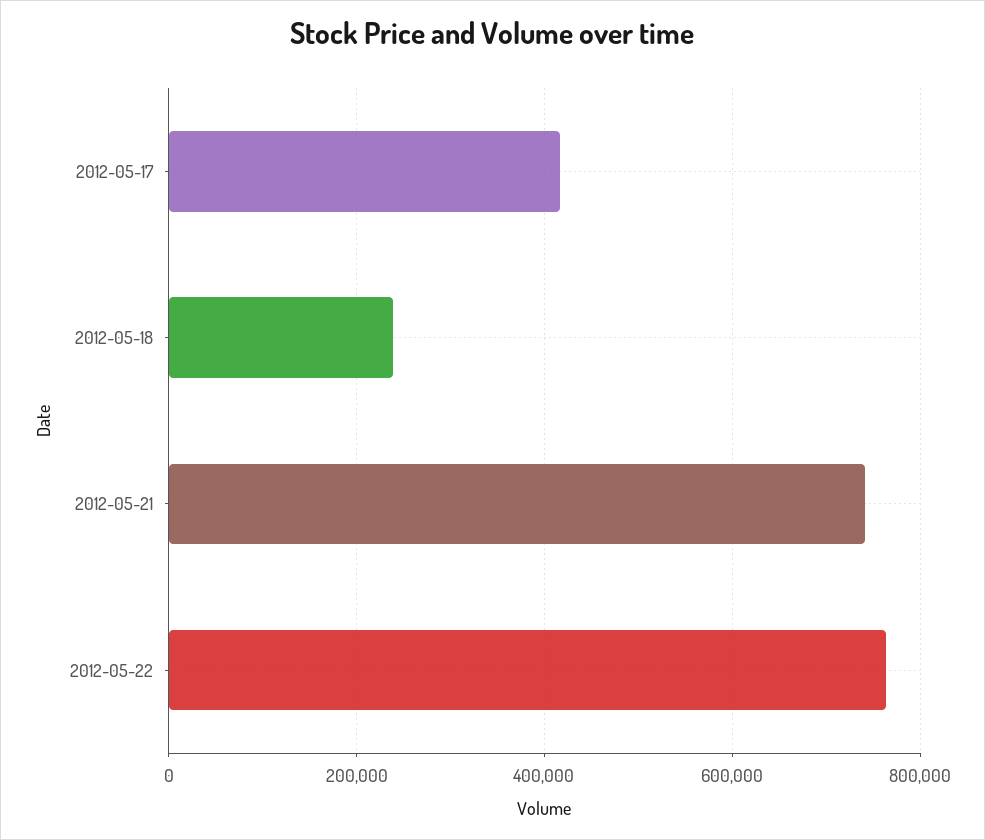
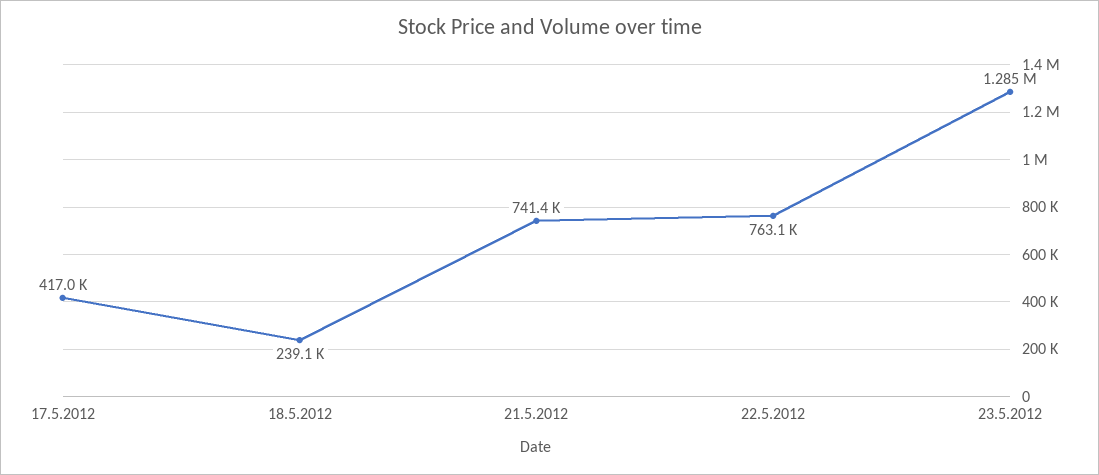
23.5.2012: none -> 1285000

